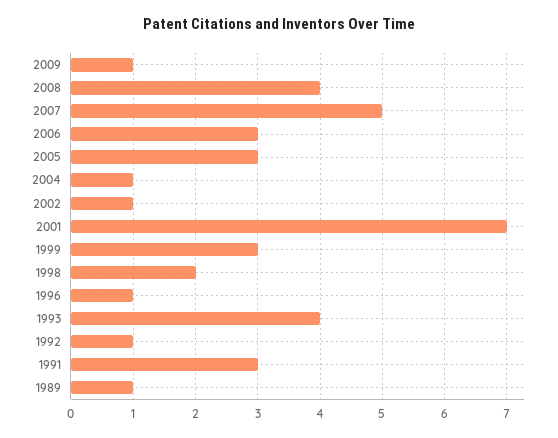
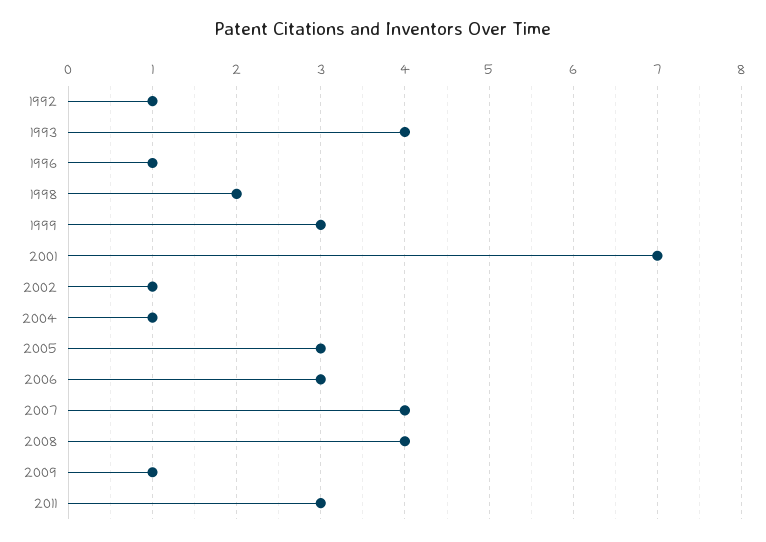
2007: 5 -> 4
1991: 3 -> none
1989: 1 -> none
2011: none -> 3

